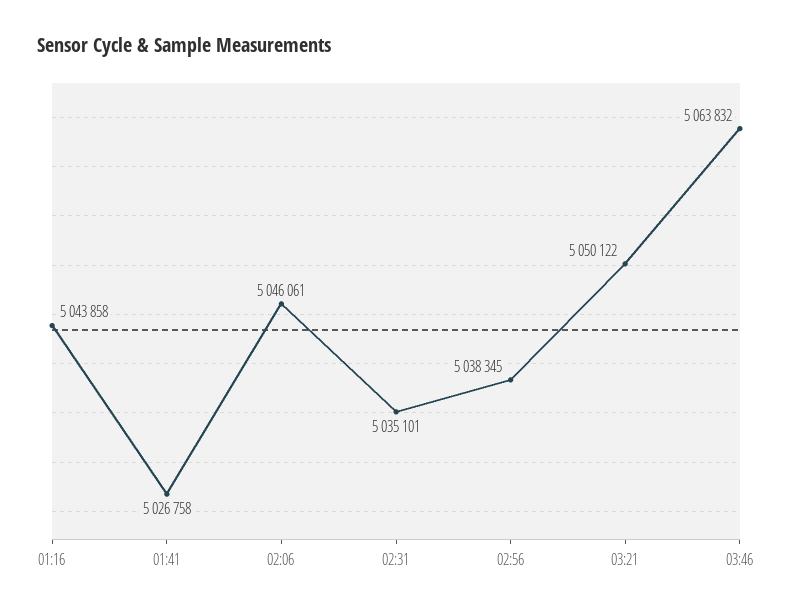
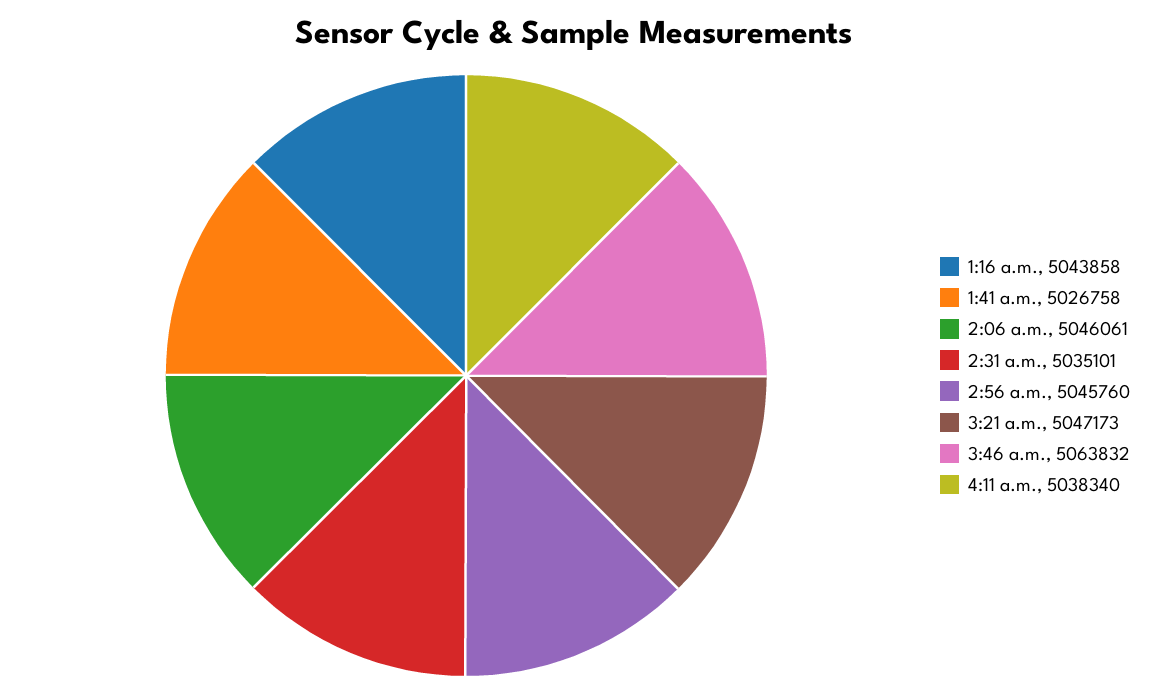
02:56: 5038345 -> 5045760
03:21: 5050122 -> 5047173
4:11 a.m.: none -> 5038340

